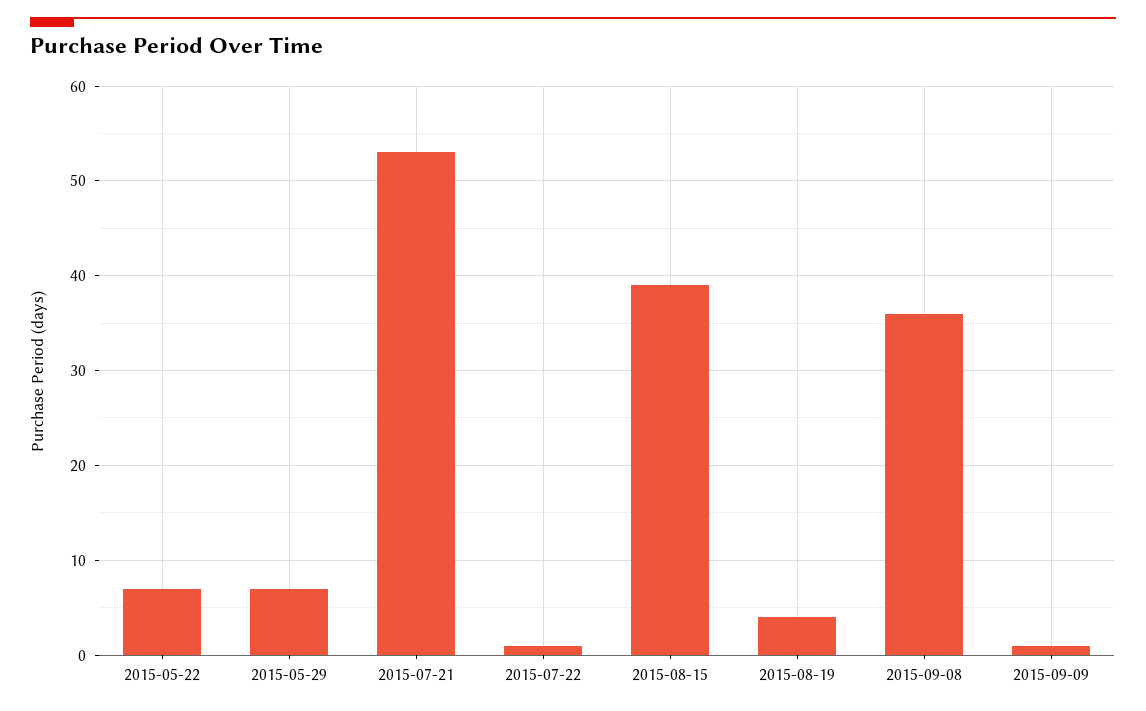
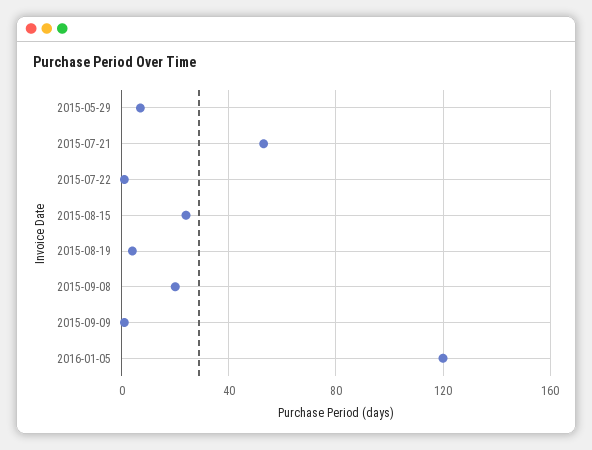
2015-05-22: 7 -> none
2015-08-15: 39 -> 25
2015-09-08: 36 -> 20
2016-01-05: none -> 120

